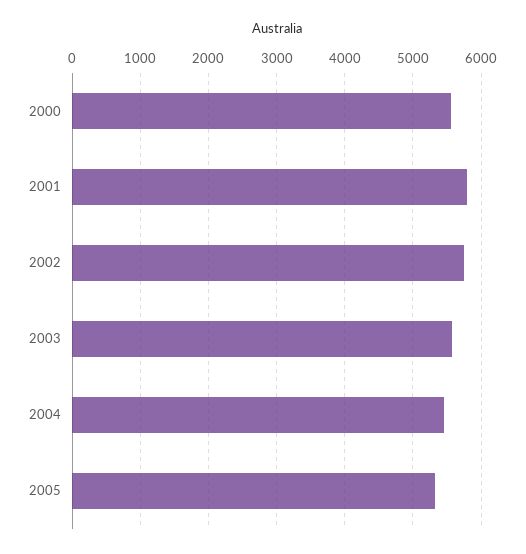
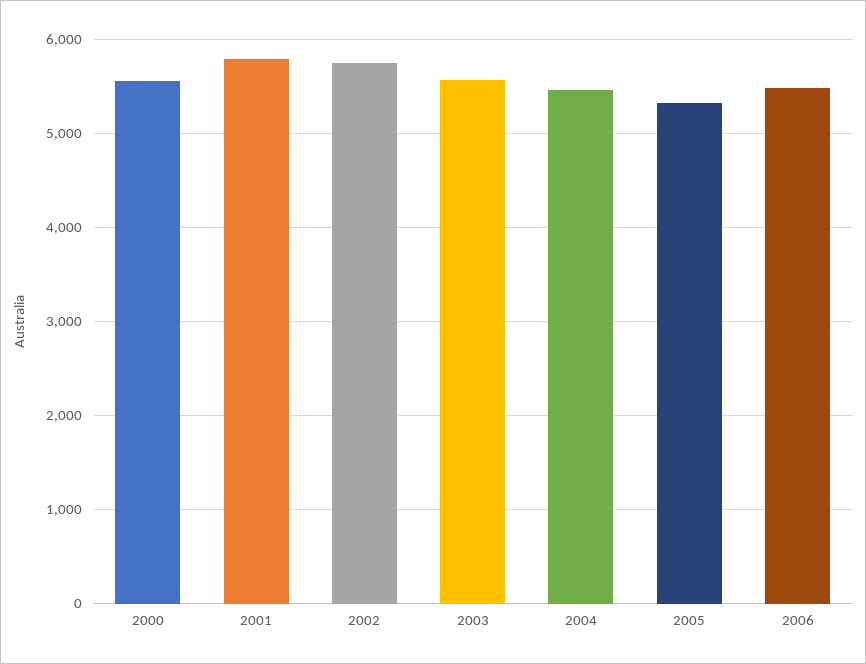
2006: none -> 5500

